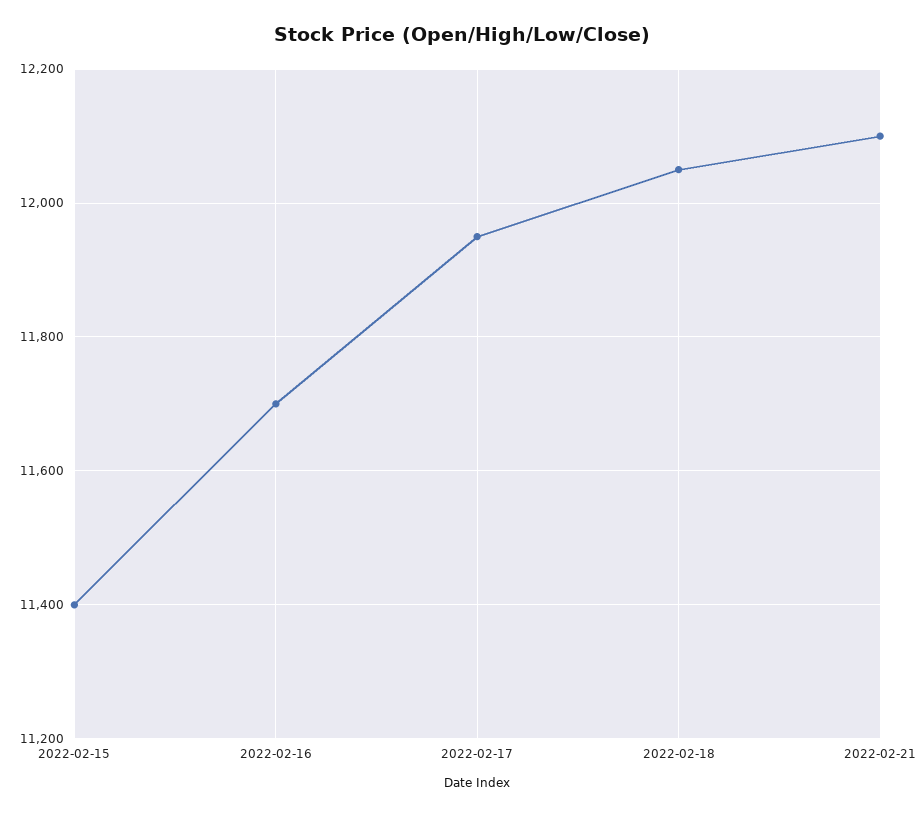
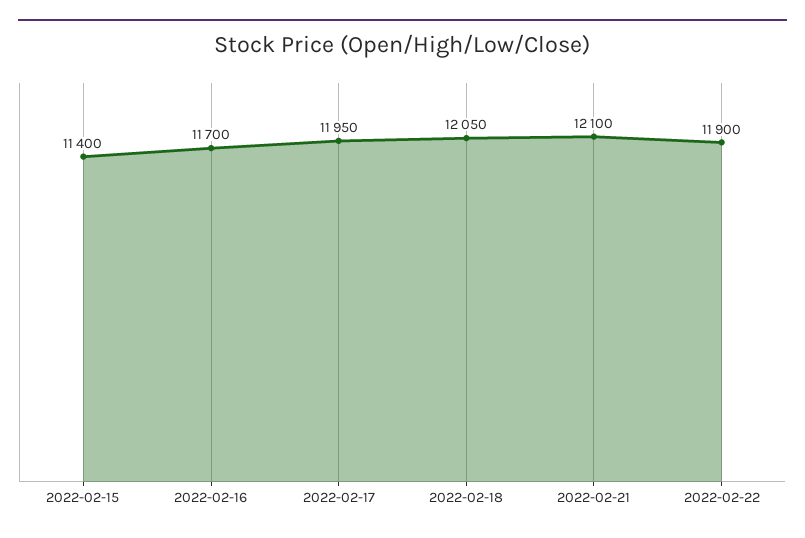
2022-02-22: none -> 11900

